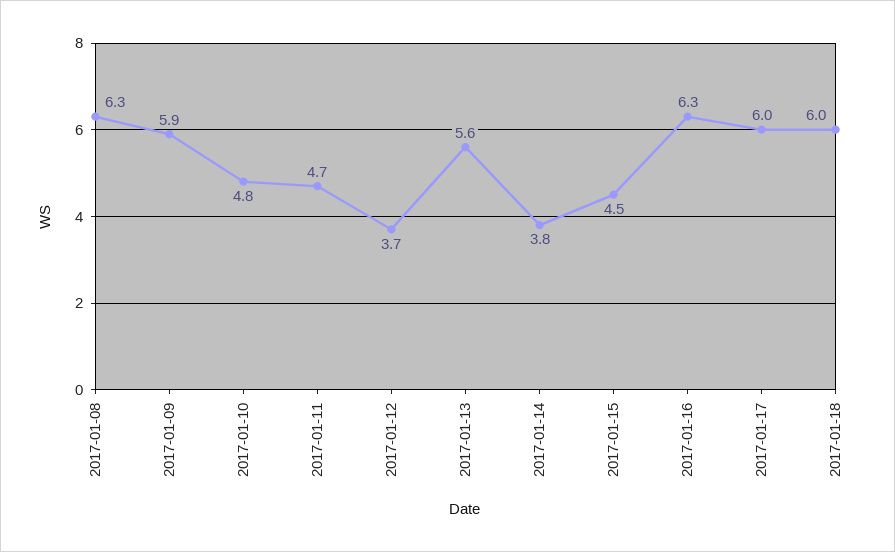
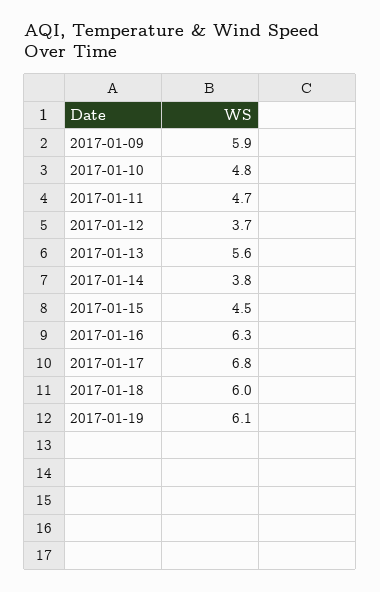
2017-01-08: 6.3 -> none
2017-01-17: 6 -> 6.8
2017-01-19: none -> 6.1

